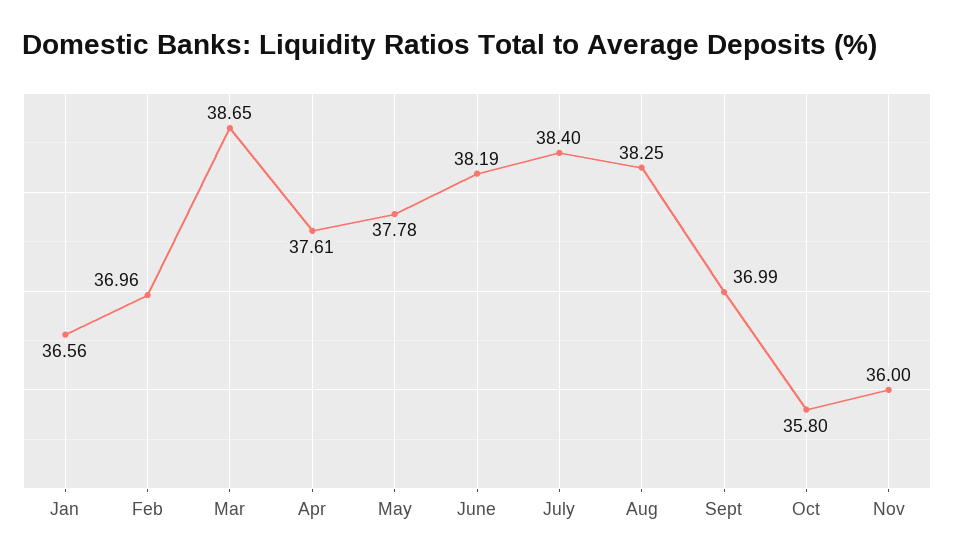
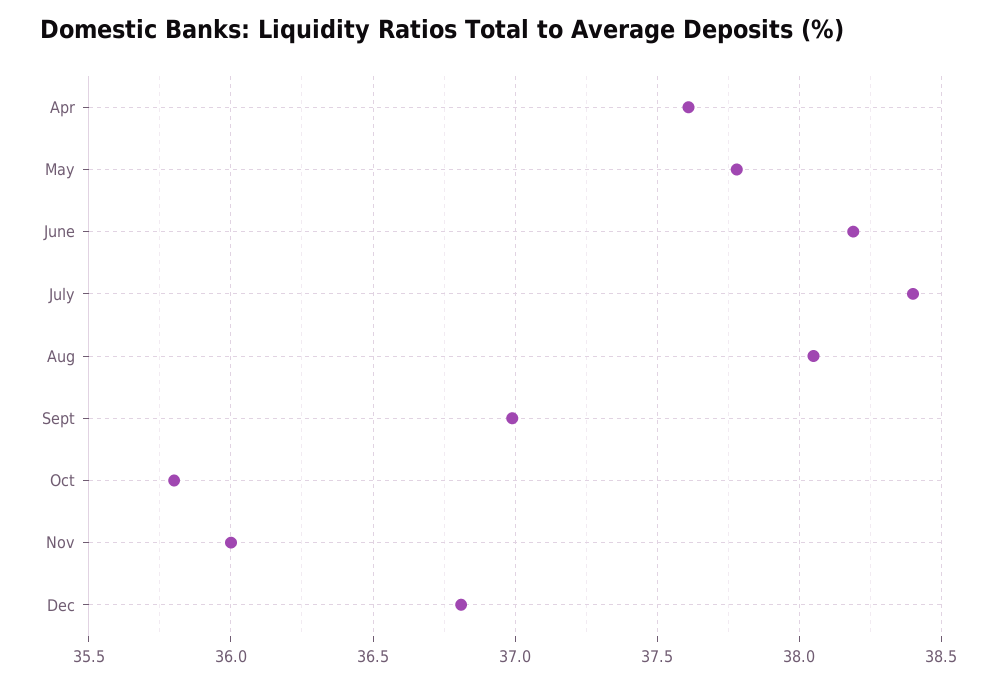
Jan: 36.56 -> none
Feb: 36.96 -> none
Mar: 38.65 -> none
Aug: 38.25 -> 38.05
Dec: none -> 36.8

